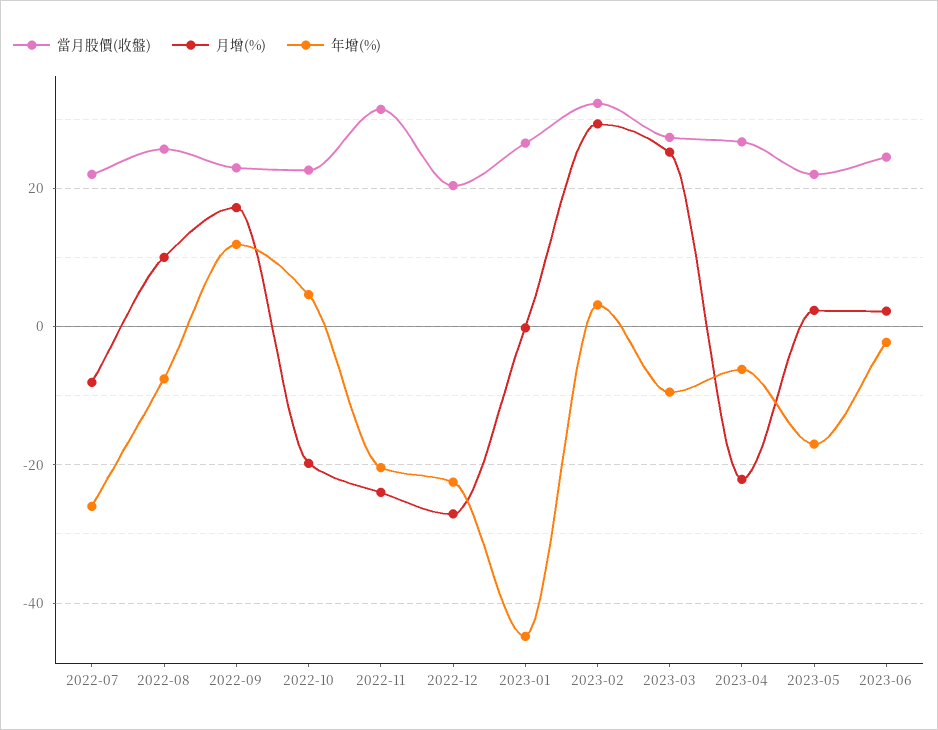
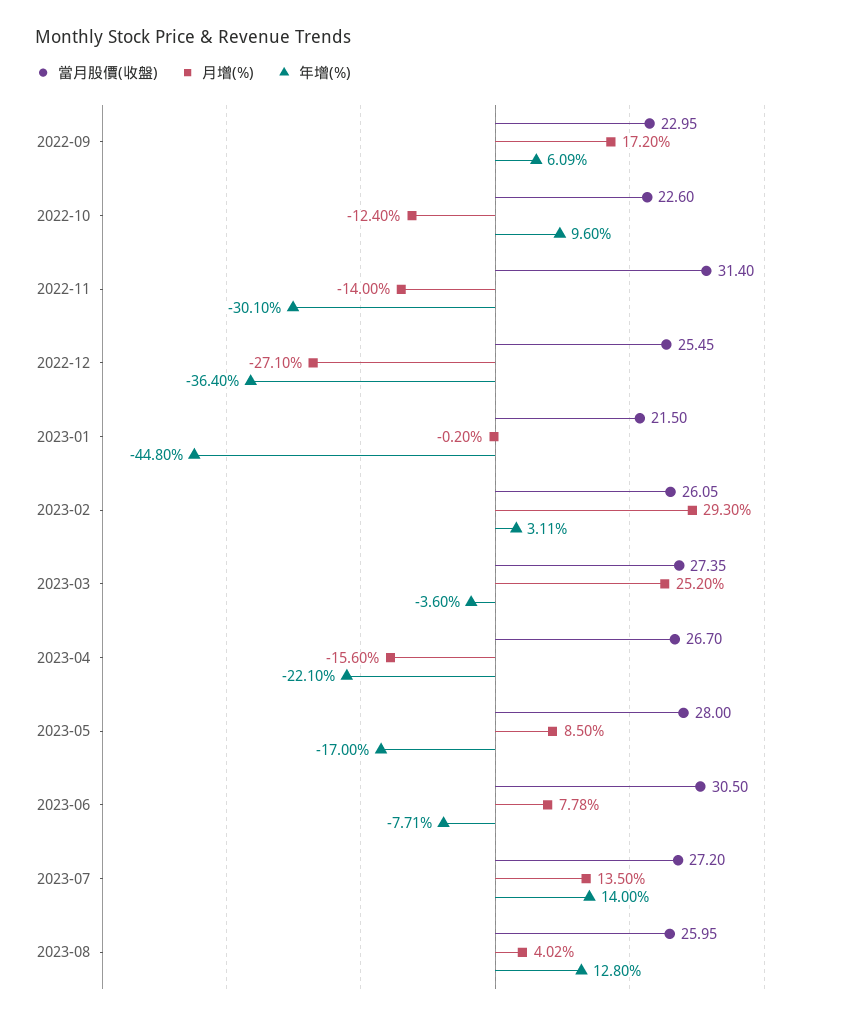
當月股價(收盤), 2022-07: 22 -> none
月增(%), 2022-07: -8 -> none
年增(%), 2022-07: -26 -> none
當月股價(收盤), 2022-08: 26 -> none
月增(%), 2022-08: 10 -> none
年增(%), 2022-08: -8 -> none
年增(%), 2022-09: 12 -> 6.09
月增(%), 2022-10: -20 -> -12.4
年增(%), 2022-10: 4 -> 9.6
月增(%), 2022-11: -24 -> -14
年增(%), 2022-11: -20 -> -30.1
當月股價(收盤), 2022-12: 20 -> 25.45
年增(%), 2022-12: -22 -> -36.4
當月股價(收盤), 2023-01: 26 -> 21.5
當月股價(收盤), 2023-02: 32 -> 26.05
年增(%), 2023-03: -10 -> -3.6
月增(%), 2023-04: -22 -> -15.6
年增(%), 2023-04: -6 -> -22.1
當月股價(收盤), 2023-05: 22 -> 28
月增(%), 2023-05: 2 -> 8.5
當月股價(收盤), 2023-06: 24 -> 30.5
月增(%), 2023-06: 2 -> 7.78
年增(%), 2023-06: -2 -> -7.71
當月股價(收盤), 2023-07: none -> 27.2
月增(%), 2023-07: none -> 13.5
年增(%), 2023-07: none -> 14
當月股價(收盤), 2023-08: none -> 25.95
月增(%), 2023-08: none -> 4.02
年增(%), 2023-08: none -> 12.8

